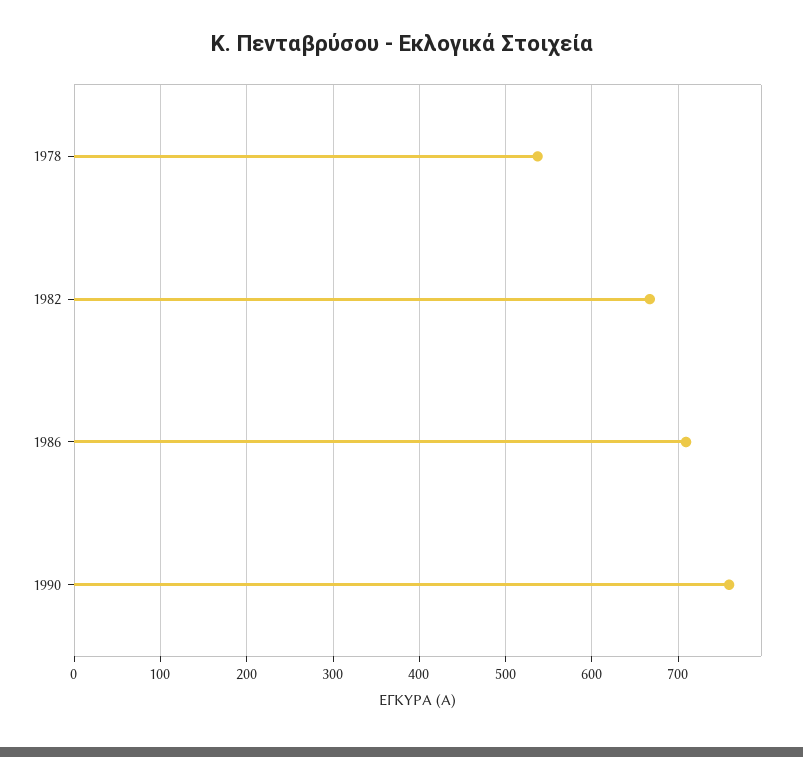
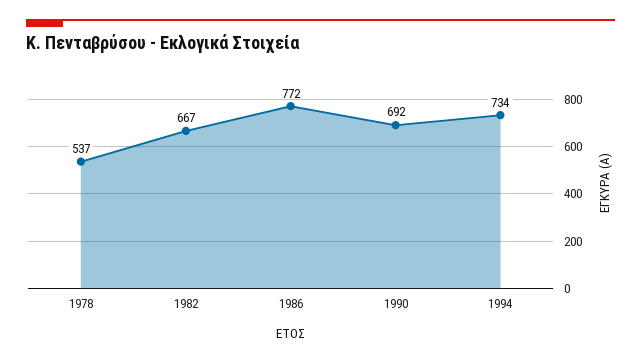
1986: 710 -> 772
1990: 760 -> 692
1994: none -> 734

